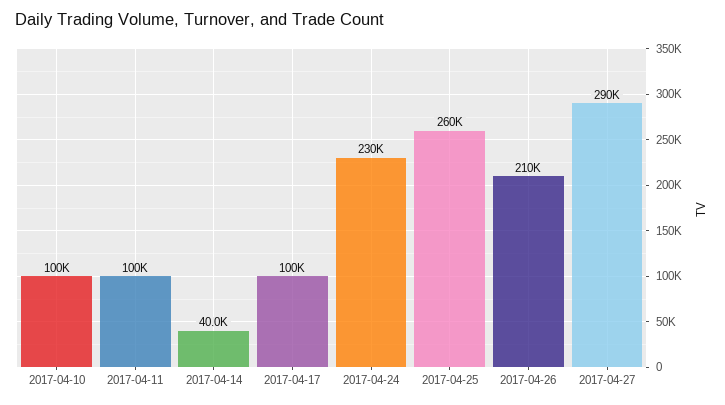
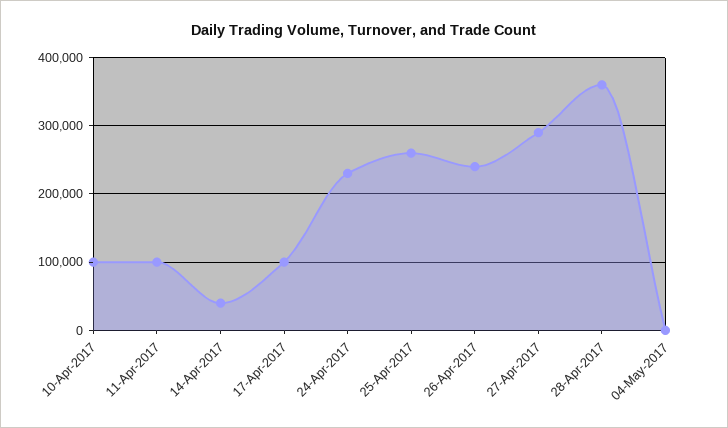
2017-04-26: 210000 -> 240000
28-Apr-2017: none -> 360000
04-May-2017: none -> 0

